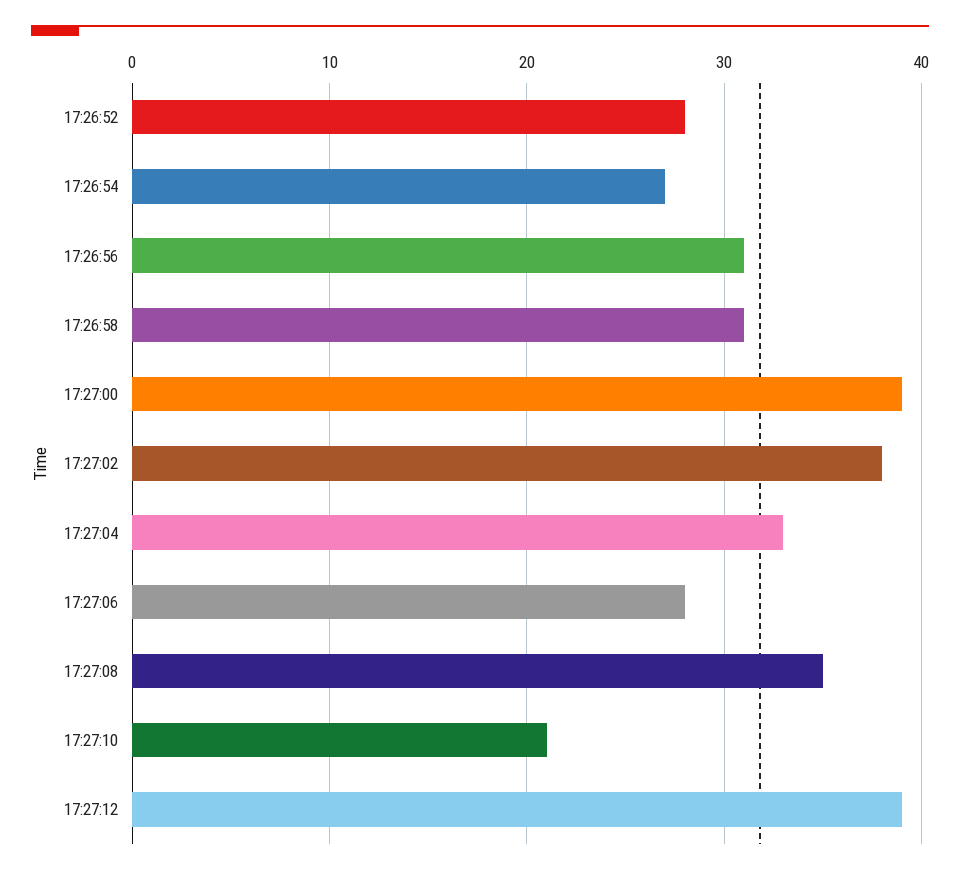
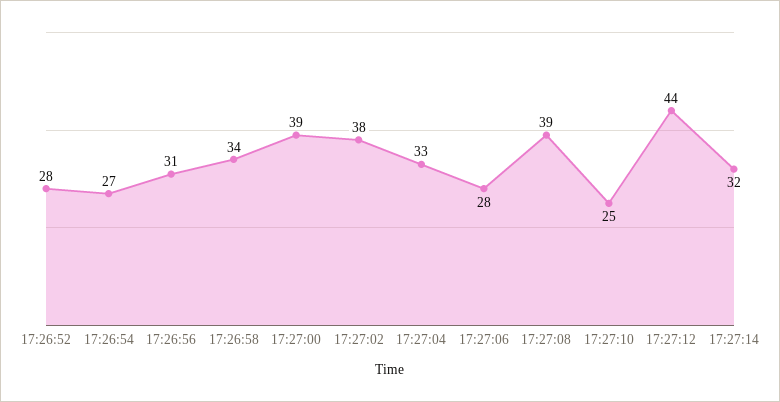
17:26:58: 31 -> 34
17:27:08: 35 -> 39
17:27:10: 21 -> 25
17:27:12: 39 -> 44
17:27:14: none -> 32

